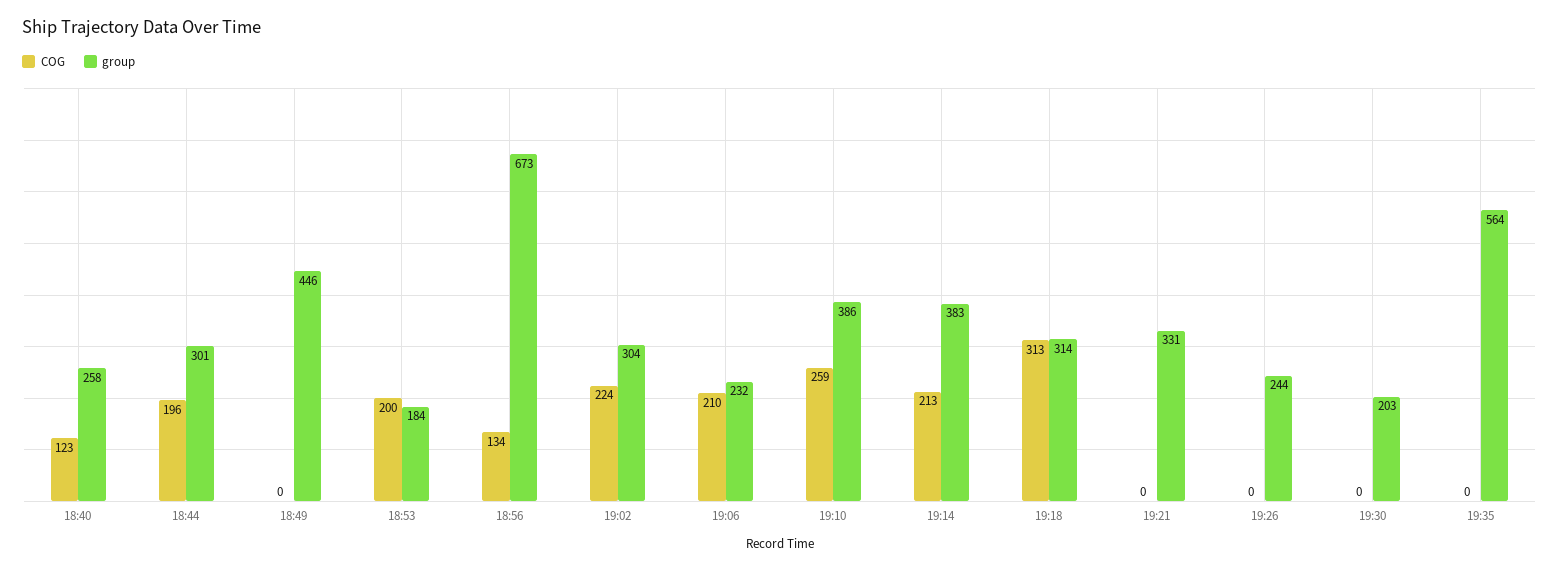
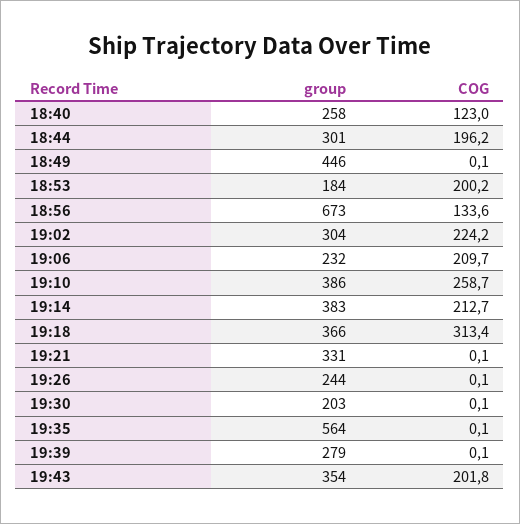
group, 19:18: 314 -> 366
group, 19:39: none -> 279
COG, 19:39: none -> 0.1
group, 19:43: none -> 354
COG, 19:43: none -> 201.8

